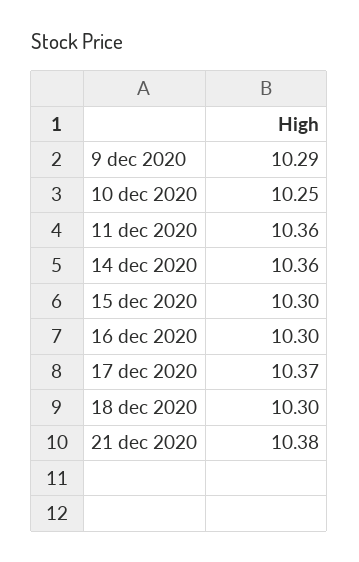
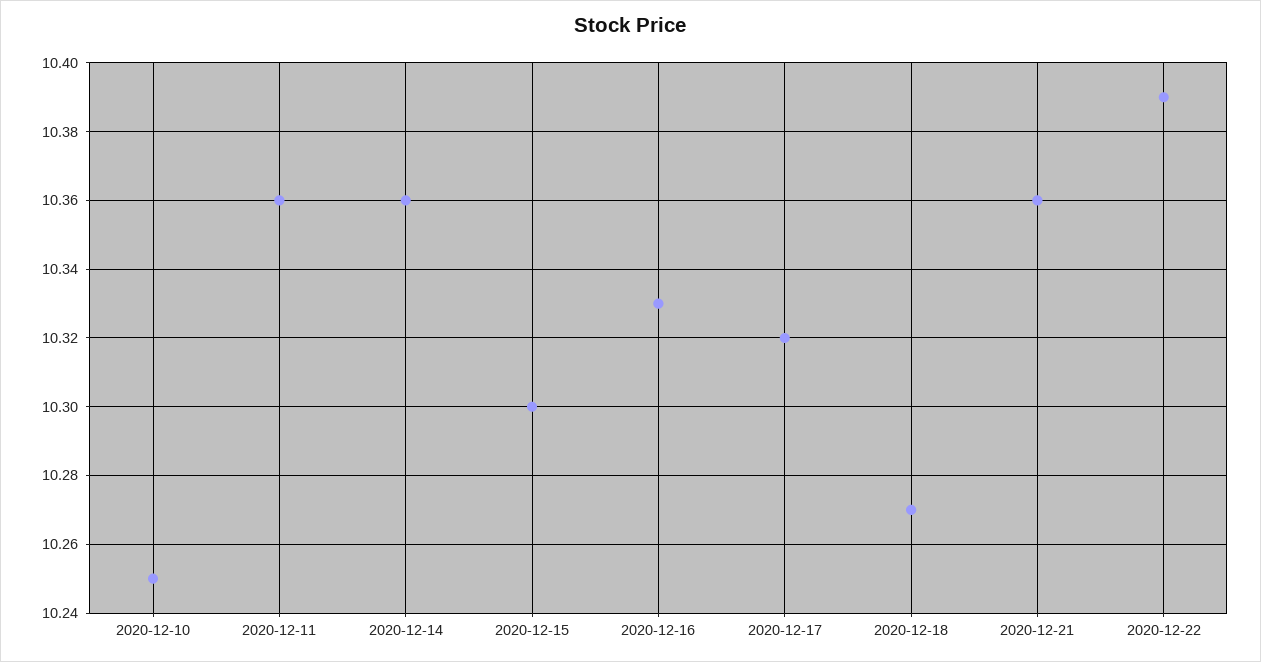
9 dec 2020: 10.29 -> none
16 dec 2020: 10.3 -> 10.33
17 dec 2020: 10.37 -> 10.32
18 dec 2020: 10.3 -> 10.27
21 dec 2020: 10.38 -> 10.36
2020-12-22: none -> 10.39

